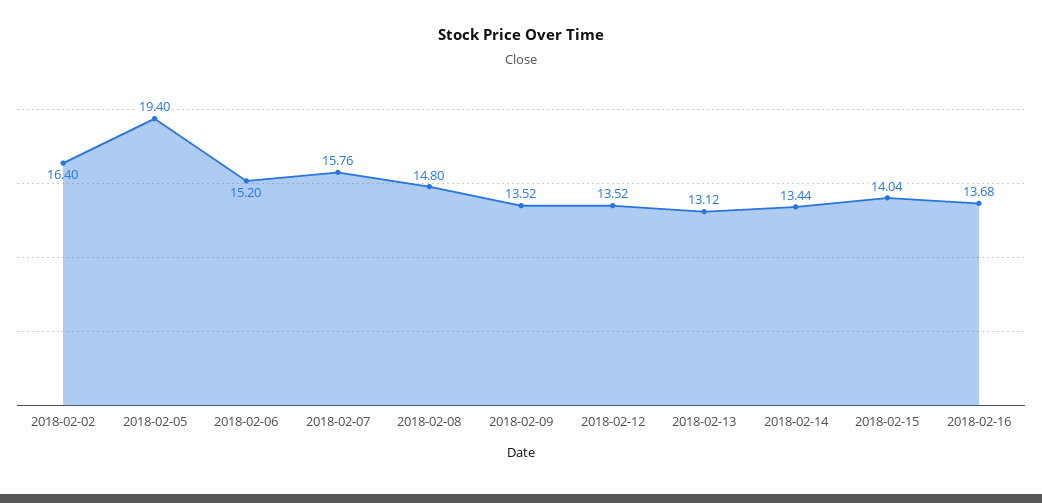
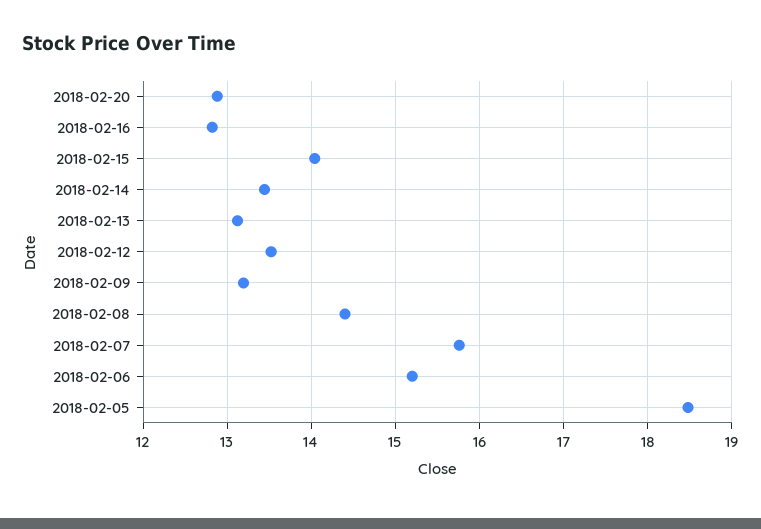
2018-02-02: 16.4 -> none
2018-02-05: 19.4 -> 18.5
2018-02-08: 14.8 -> 14.4
2018-02-09: 13.52 -> 13.2
2018-02-16: 13.68 -> 12.8
2018-02-20: none -> 12.9

